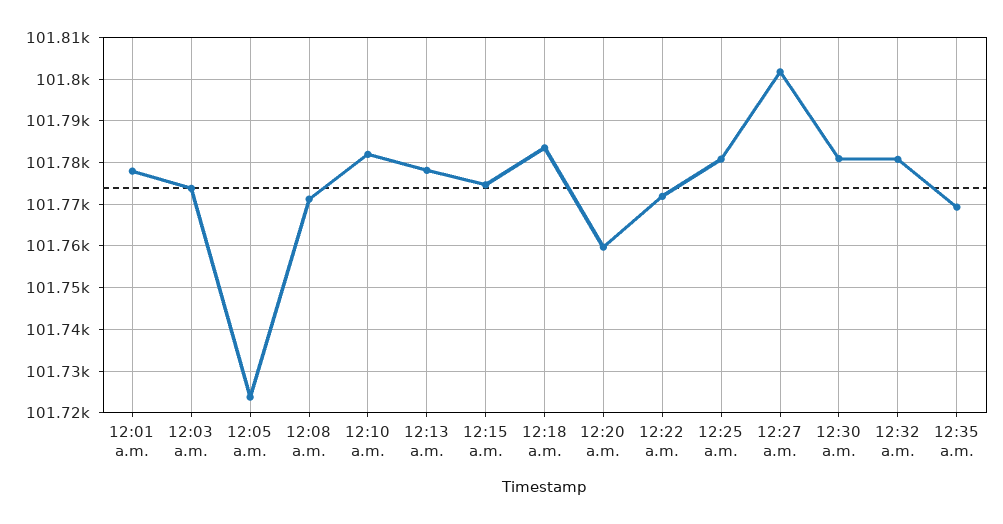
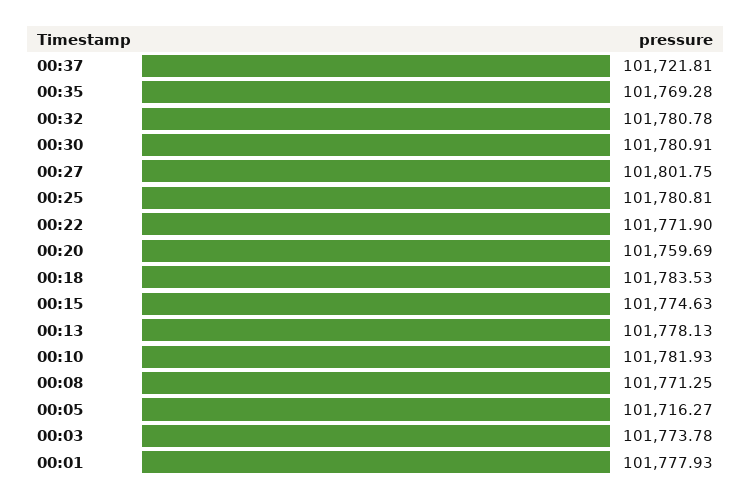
12:05 a.m.: 101724 -> 101716.27
00:37: none -> 101721.81

